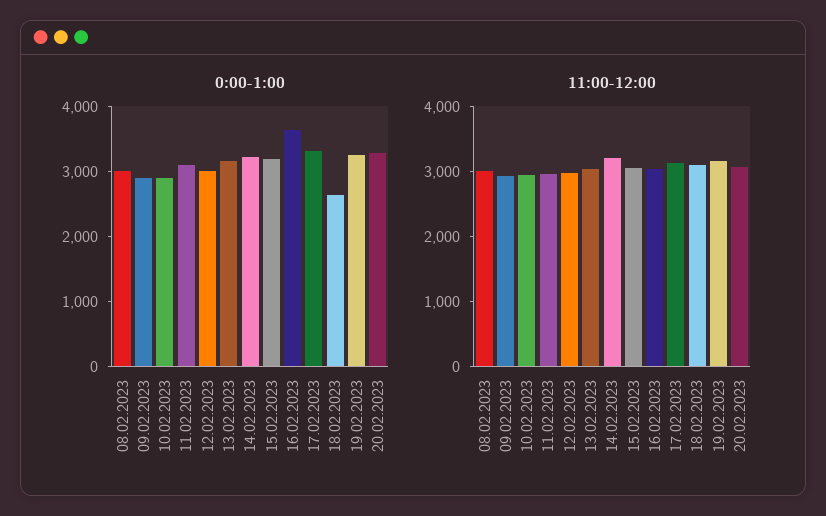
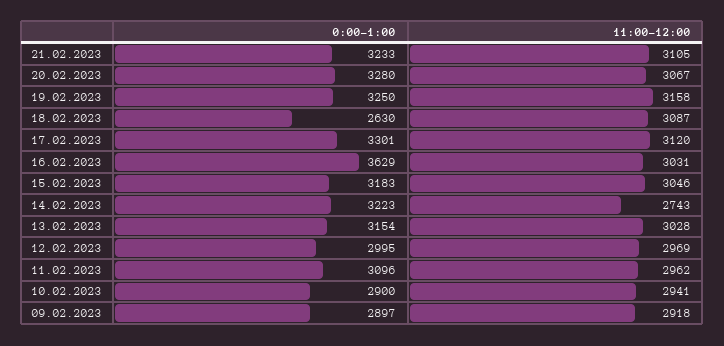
0:00-1:00, 08.02.2023: 3000 -> none
11:00-12:00, 08.02.2023: 3000 -> none
11:00-12:00, 14.02.2023: 3200 -> 2743
0:00-1:00, 21.02.2023: none -> 3233
11:00-12:00, 21.02.2023: none -> 3105

